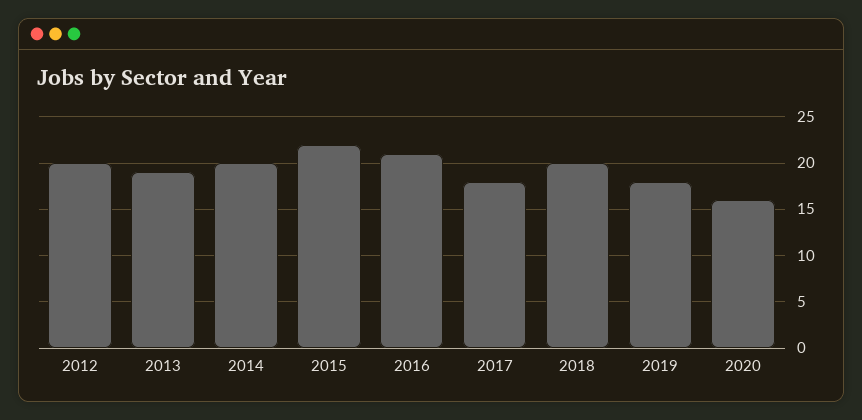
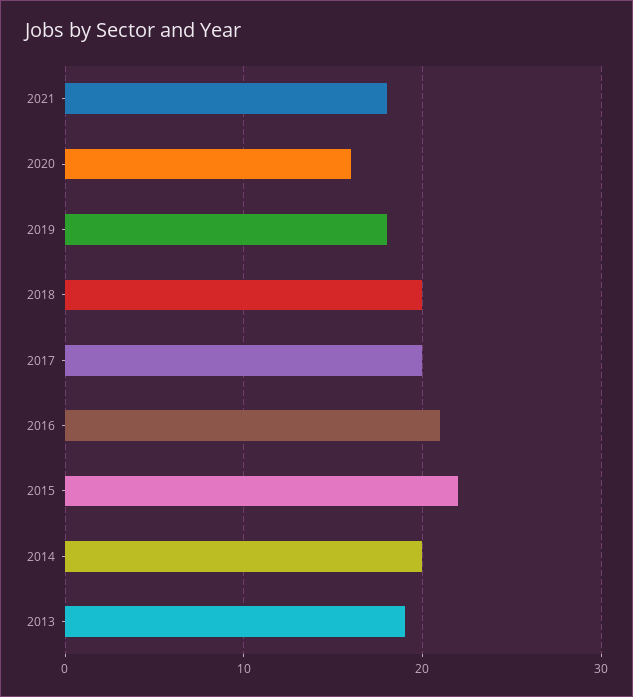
2012: 20 -> none
2017: 18 -> 20
2021: none -> 18

